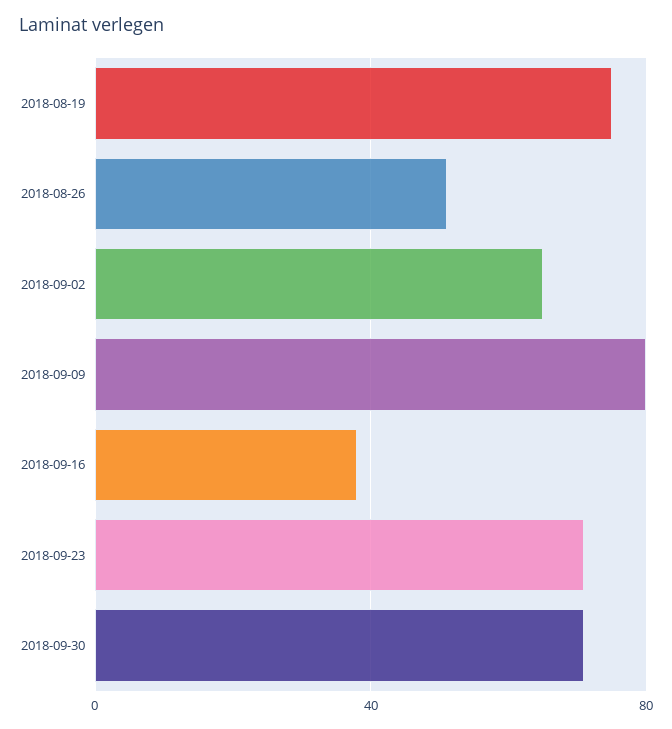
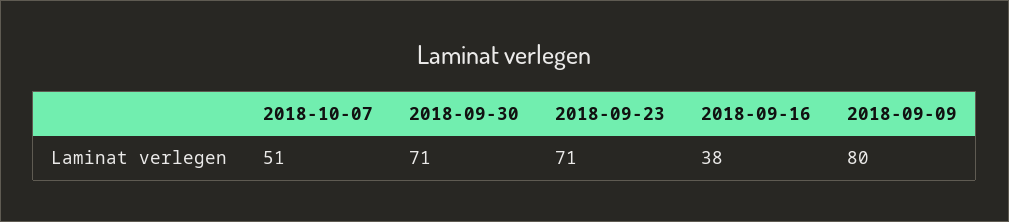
2018-08-19: 75 -> none
2018-08-26: 50 -> none
2018-09-02: 65 -> none
2018-10-07: none -> 51

